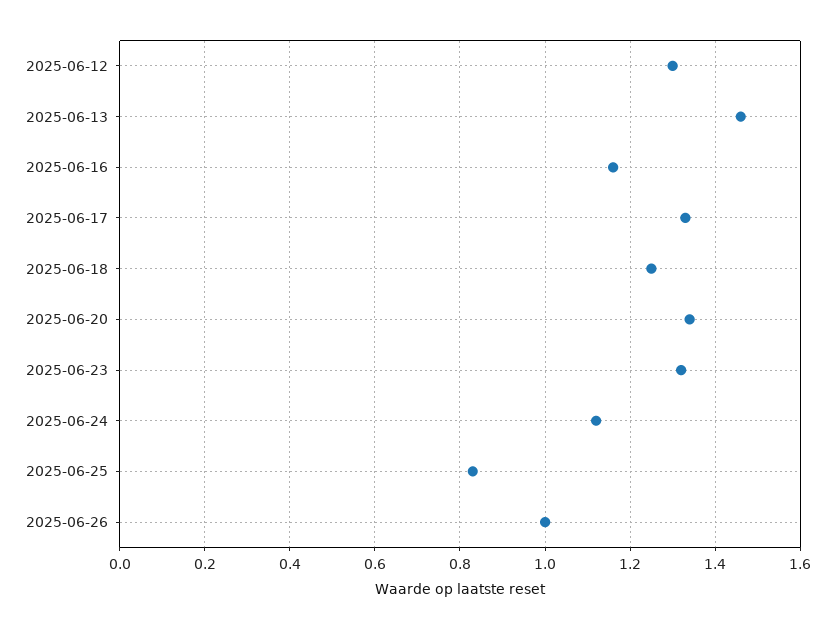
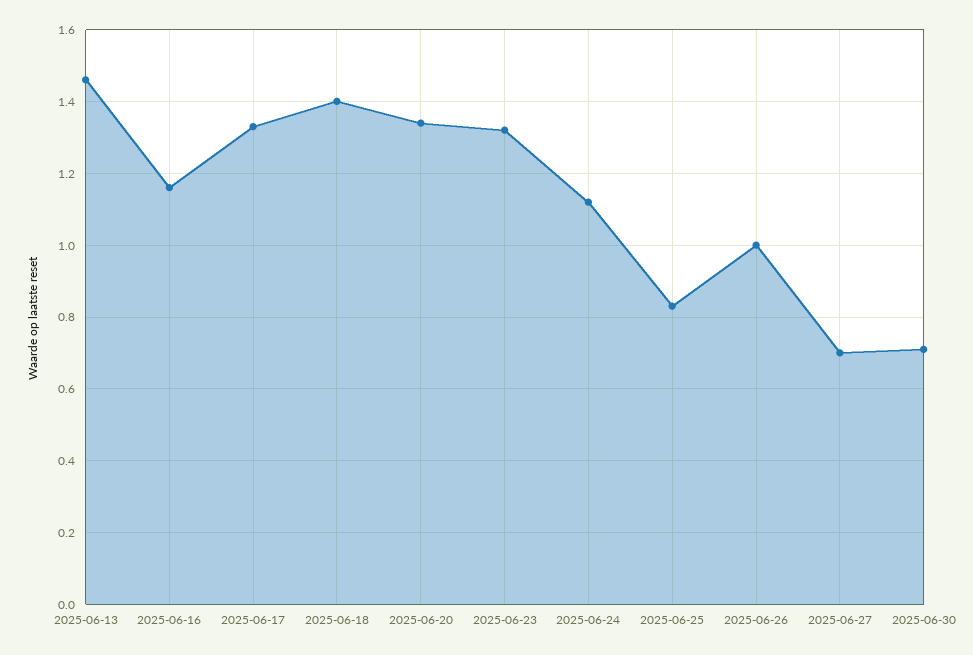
2025-06-12: 1.3 -> none
2025-06-18: 1.25 -> 1.4
2025-06-27: none -> 0.7
2025-06-30: none -> 0.7

